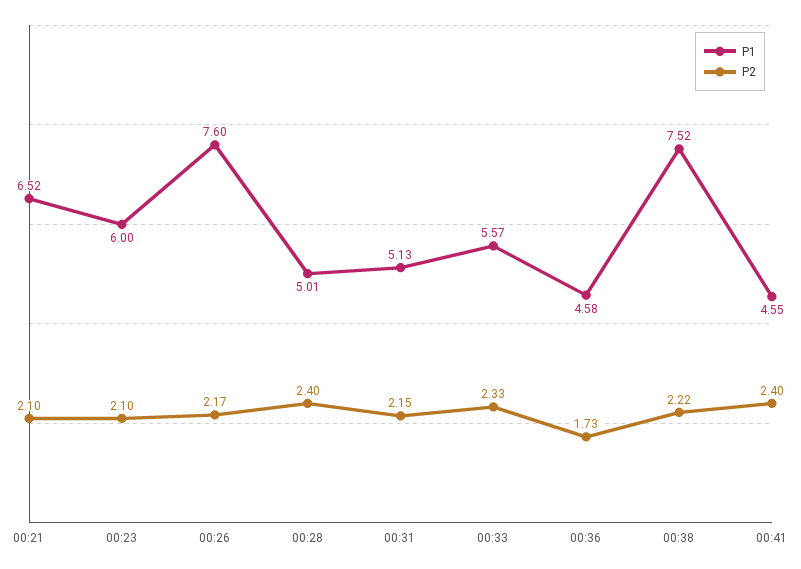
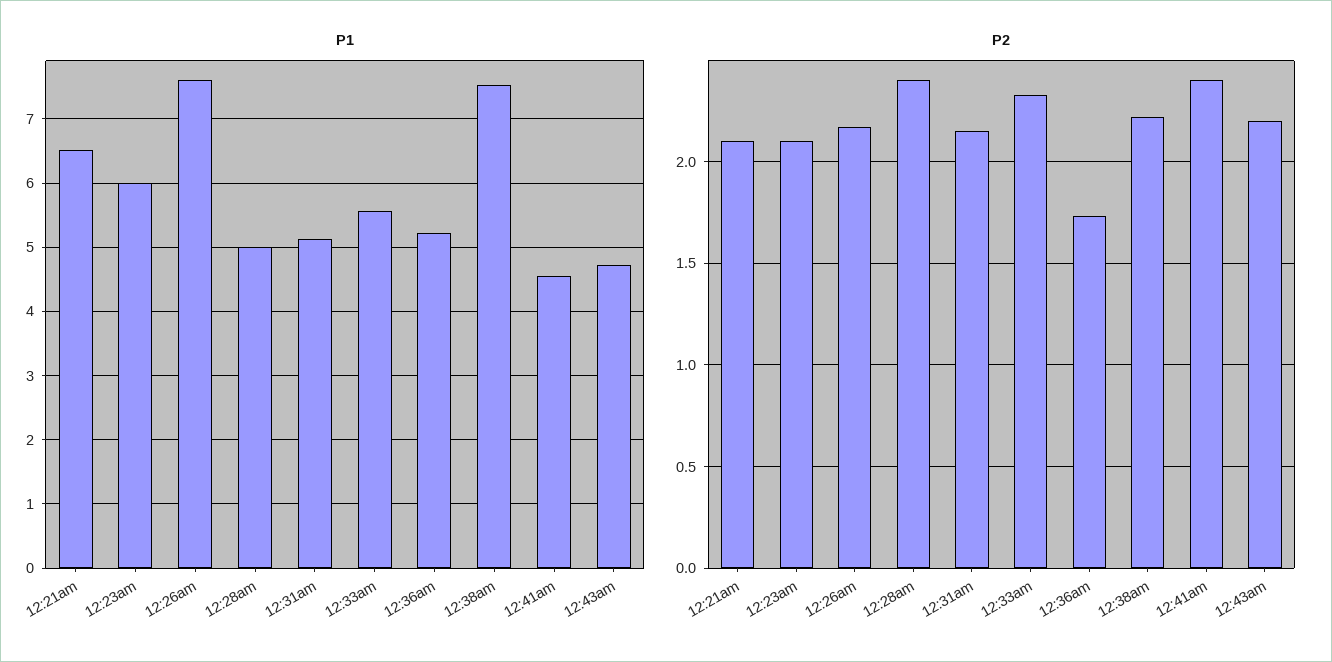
P1, 00:36: 4.58 -> 5.2
P1, 12:43am: none -> 4.7
P2, 12:43am: none -> 2.2

